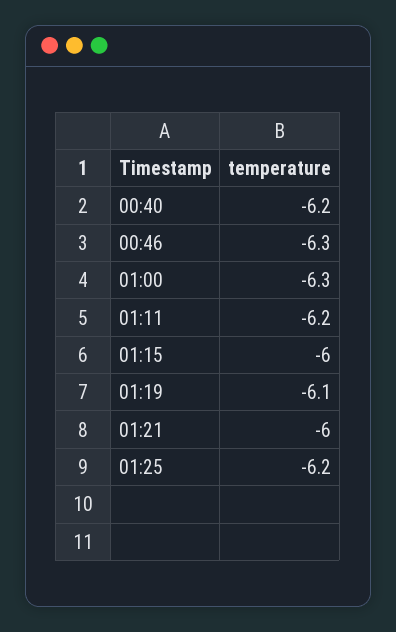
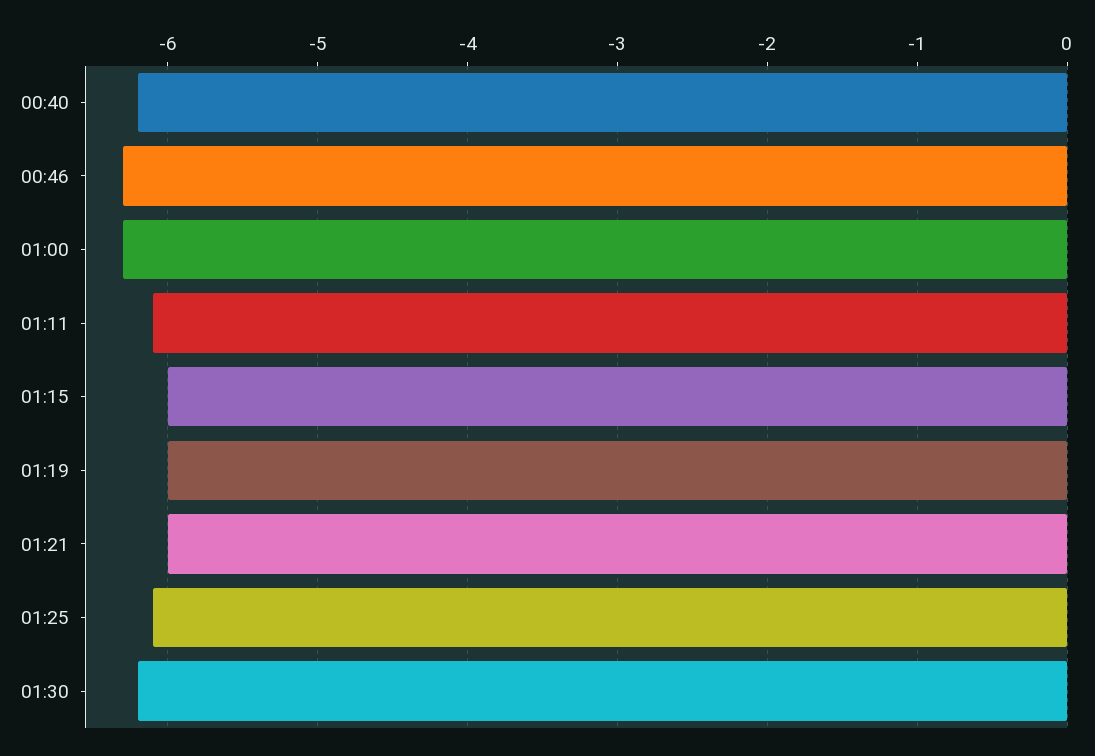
01:11: -6.2 -> -6.1
01:19: -6.1 -> -6
01:25: -6.2 -> -6.1
01:30: none -> -6.2

